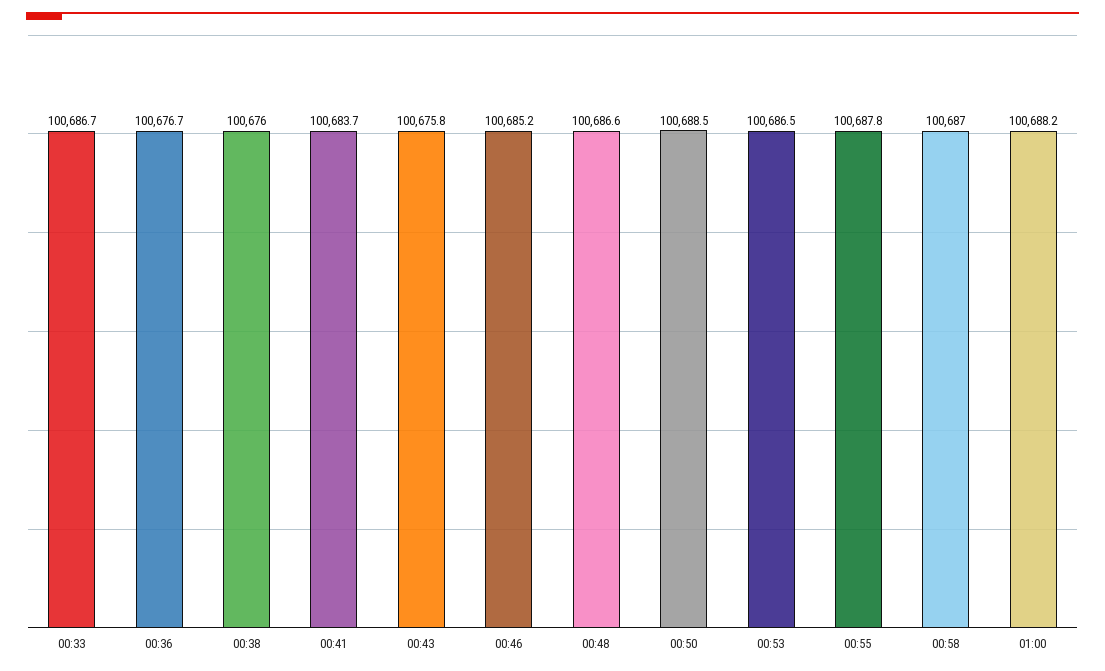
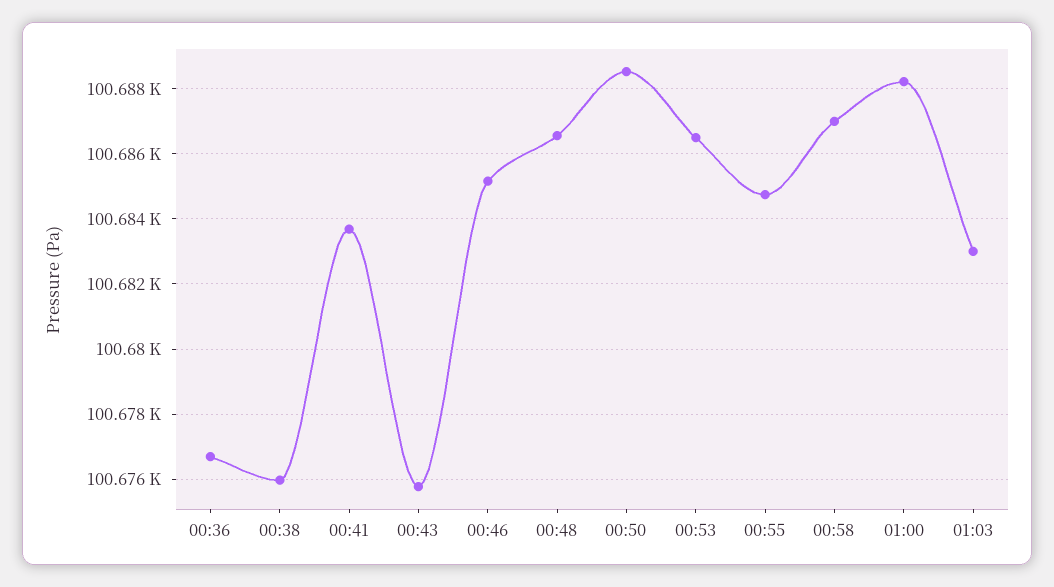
00:33: 100686.7 -> none
00:55: 100687.8 -> 100684.8
01:03: none -> 100683

